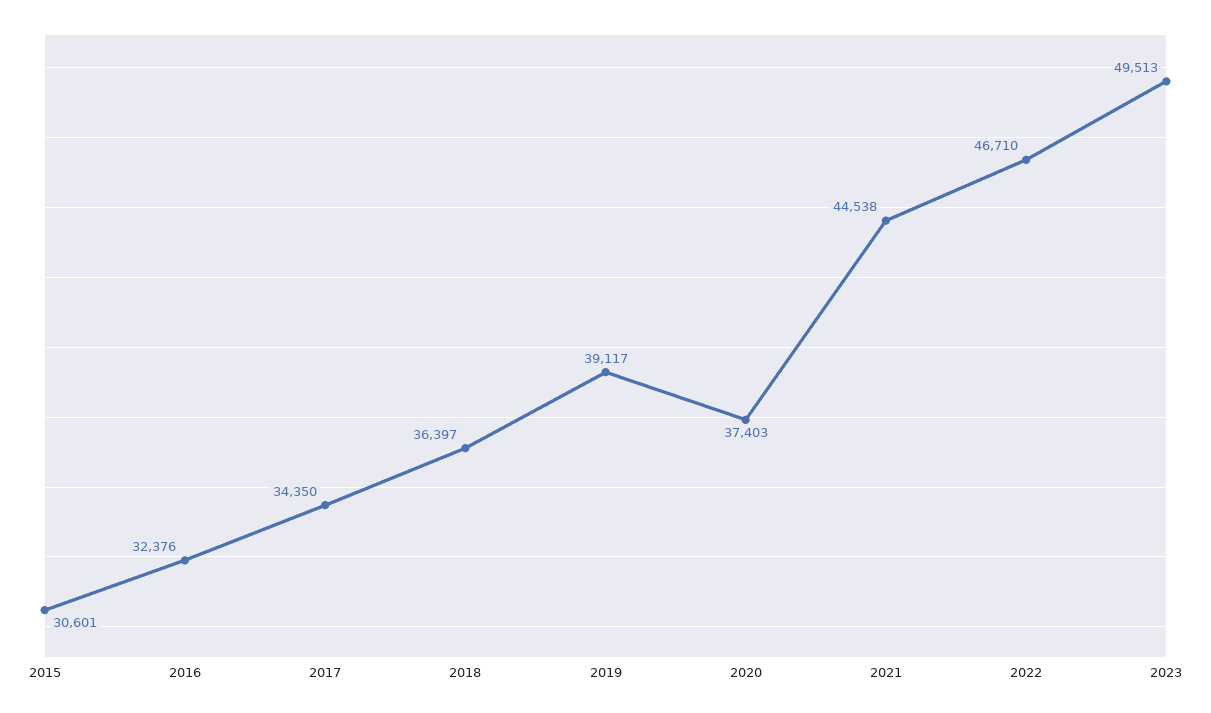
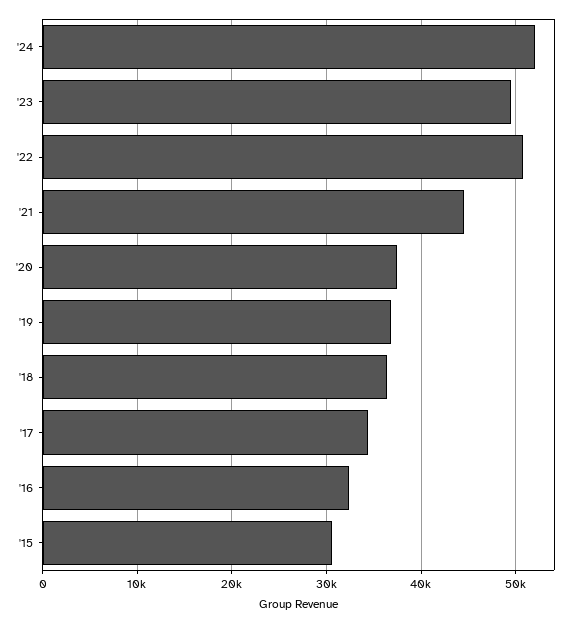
2019: 39117 -> 37000
2022: 46710 -> 51000
'24: none -> 52000

